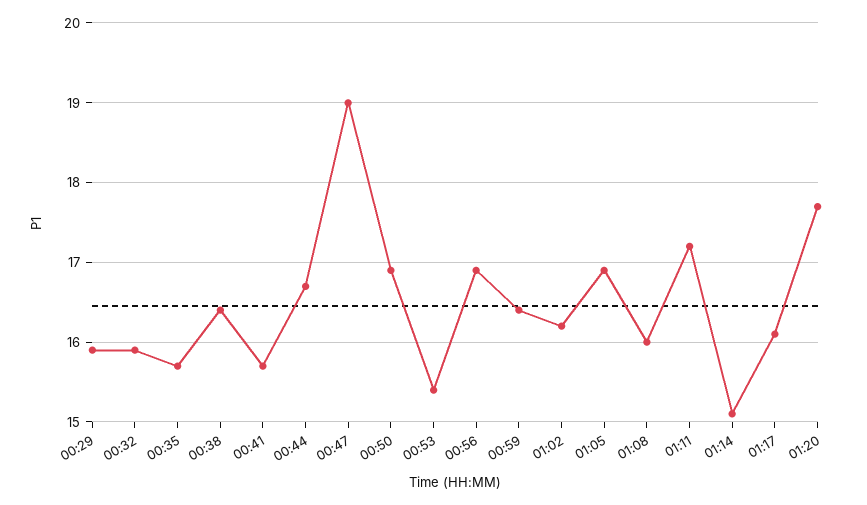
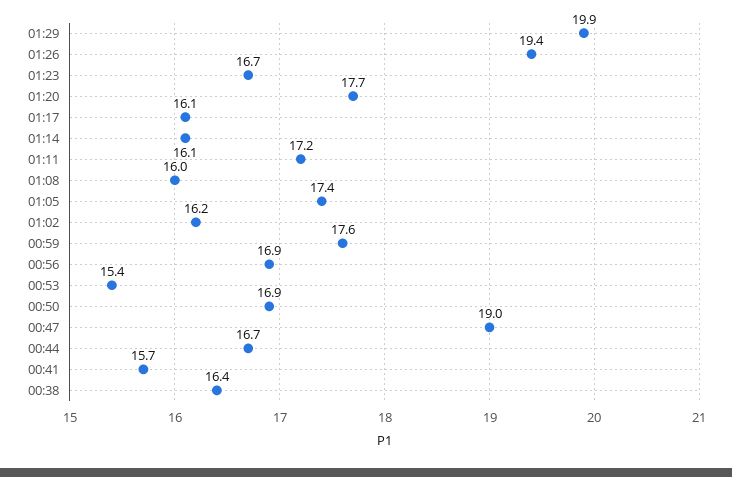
00:29: 15.9 -> none
00:32: 15.9 -> none
00:35: 15.7 -> none
00:59: 16.4 -> 17.6
01:05: 16.9 -> 17.4
01:14: 15.1 -> 16.1
01:29: none -> 19.9
01:26: none -> 19.4
01:23: none -> 16.7

